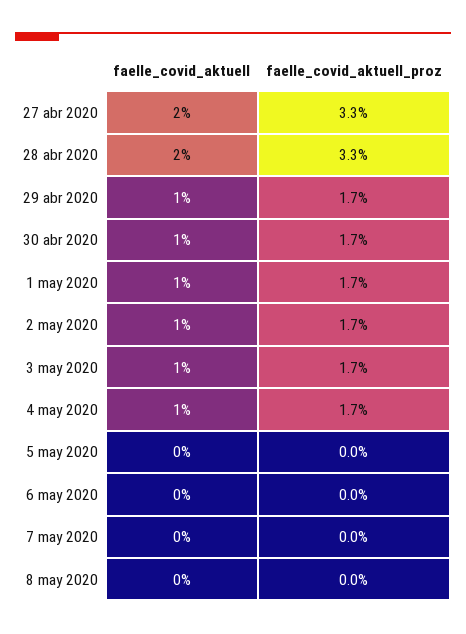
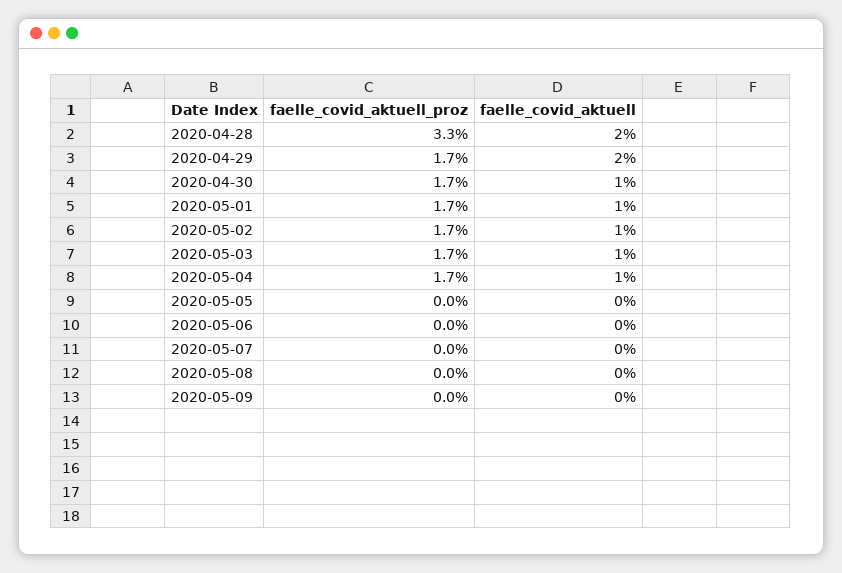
faelle_covid_aktuell, 27 abr 2020: 2 -> none
faelle_covid_aktuell_proz, 27 abr 2020: 3.3 -> none
faelle_covid_aktuell, 29 abr 2020: 1 -> 2
faelle_covid_aktuell_proz, 2020-05-09: none -> 0
faelle_covid_aktuell, 2020-05-09: none -> 0

